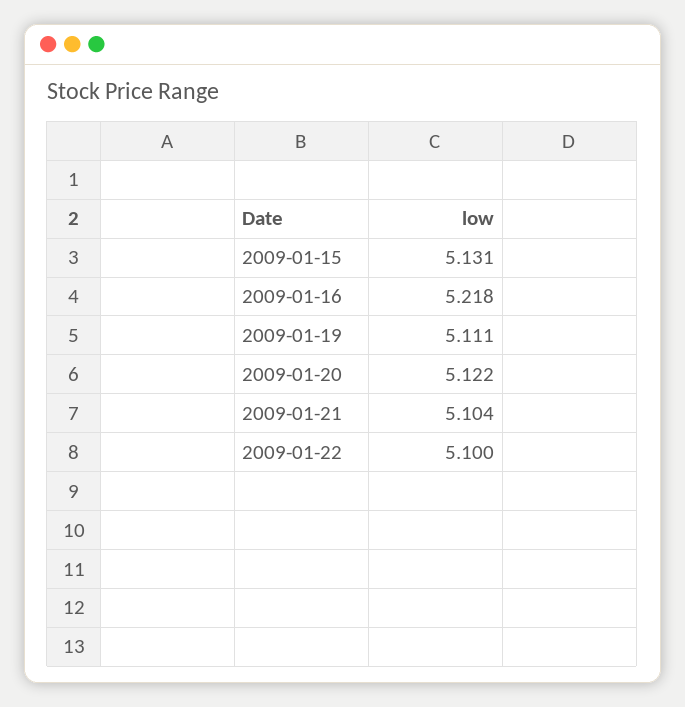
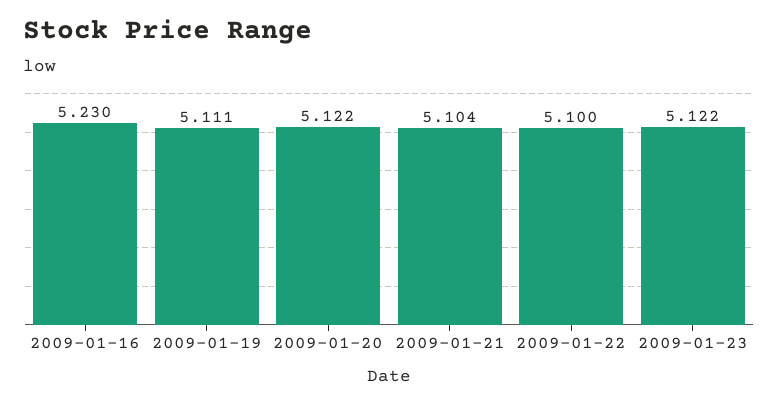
2009-01-15: 5.131 -> none
2009-01-16: 5.218 -> 5.23
2009-01-23: none -> 5.122

